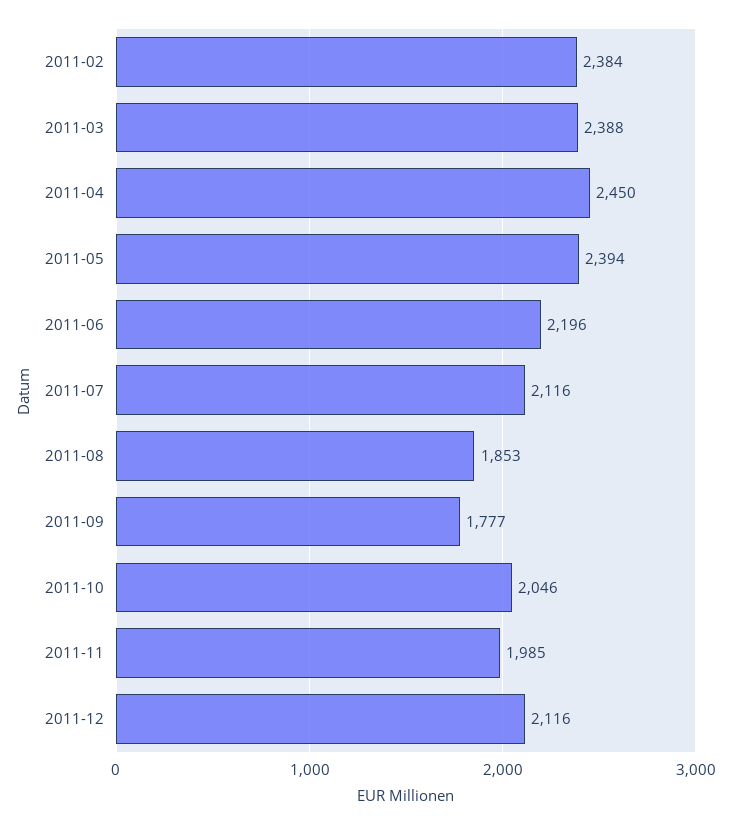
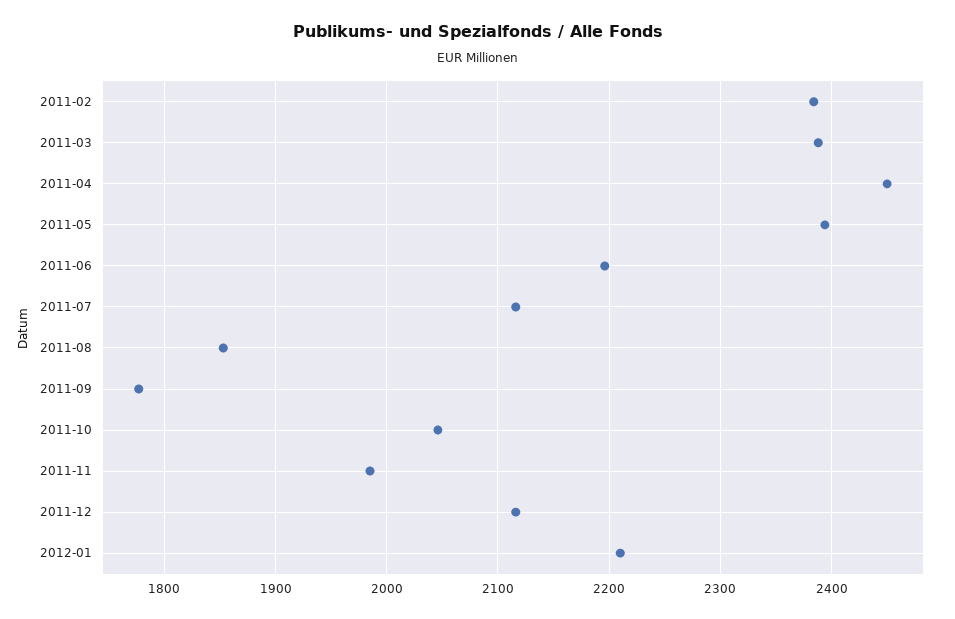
2012-01: none -> 2210

